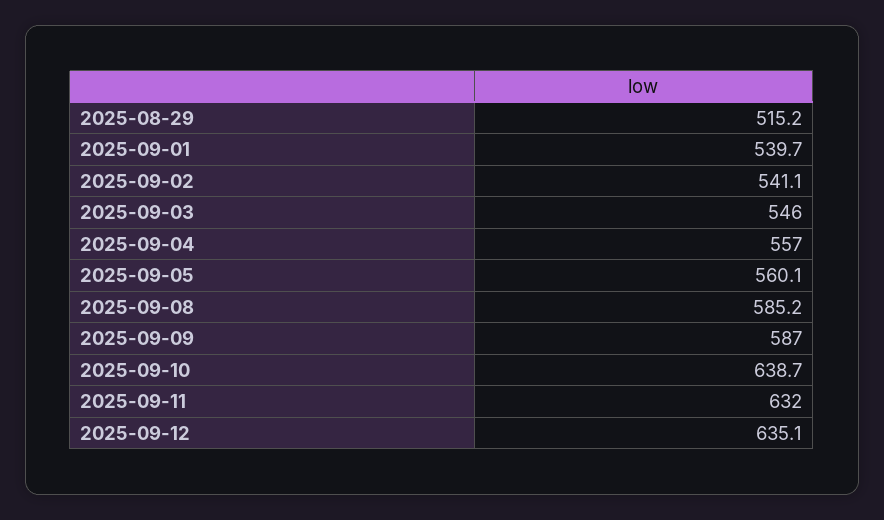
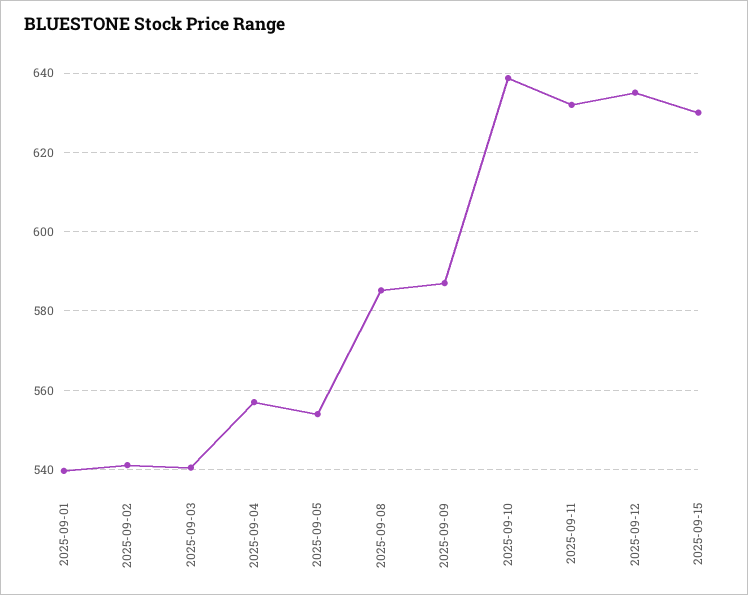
2025-08-29: 515.2 -> none
2025-09-03: 546 -> 540
2025-09-05: 560.1 -> 554
2025-09-15: none -> 630

